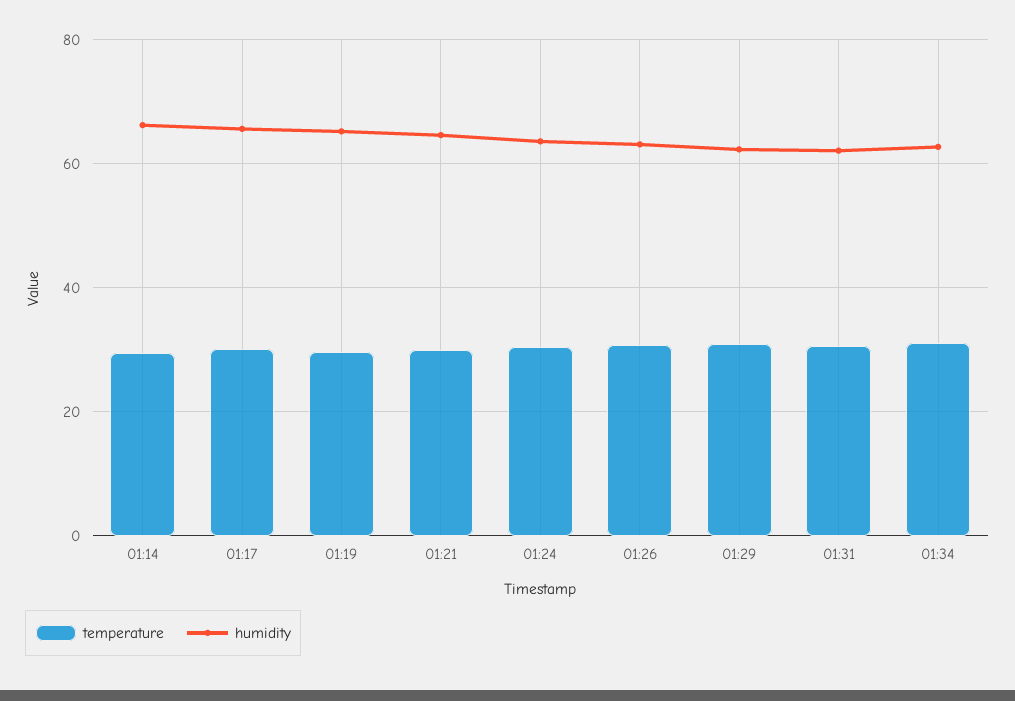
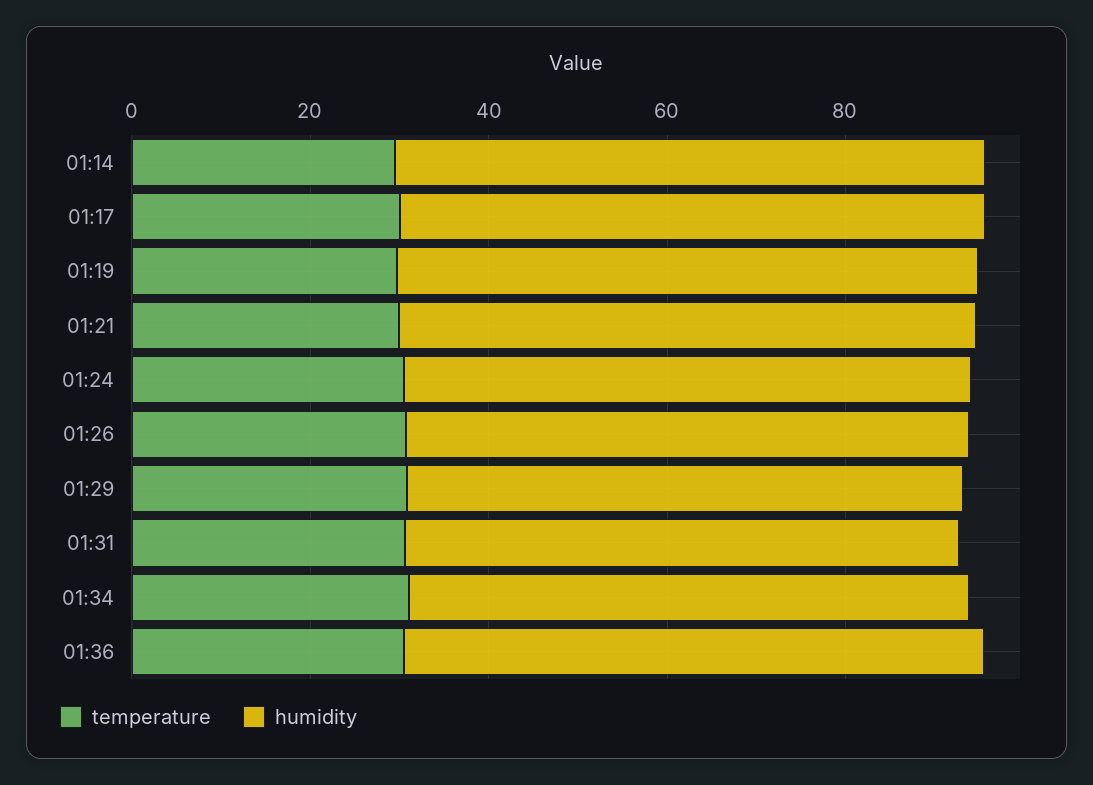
temperature, 01:36: none -> 30
humidity, 01:36: none -> 65

